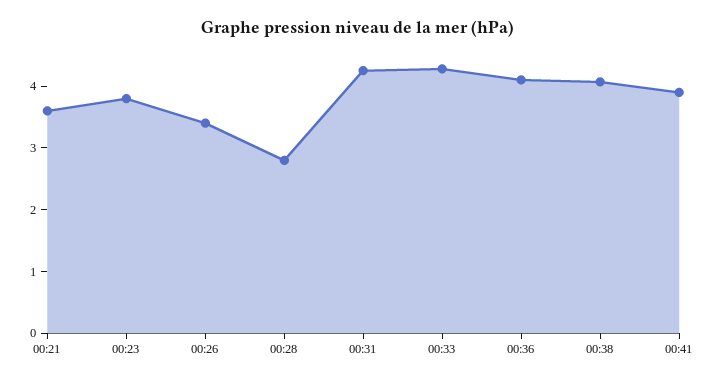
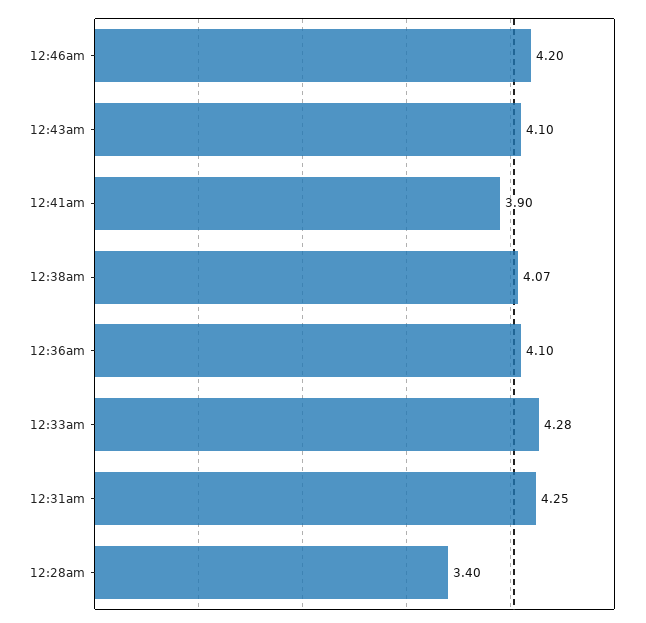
00:21: 3.6 -> none
00:23: 3.8 -> none
00:26: 3.4 -> none
00:28: 2.8 -> 3.4
12:46am: none -> 4.2
12:43am: none -> 4.1

